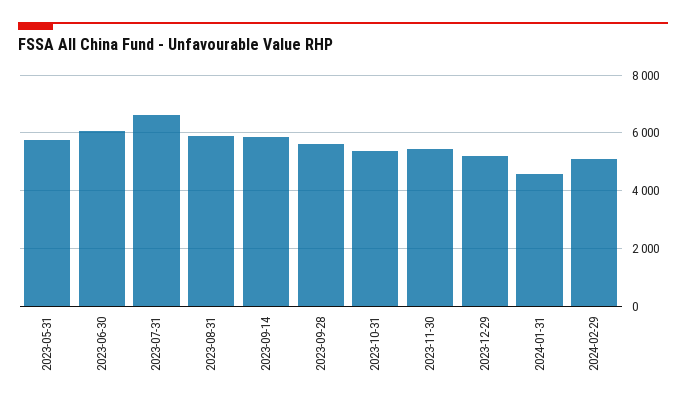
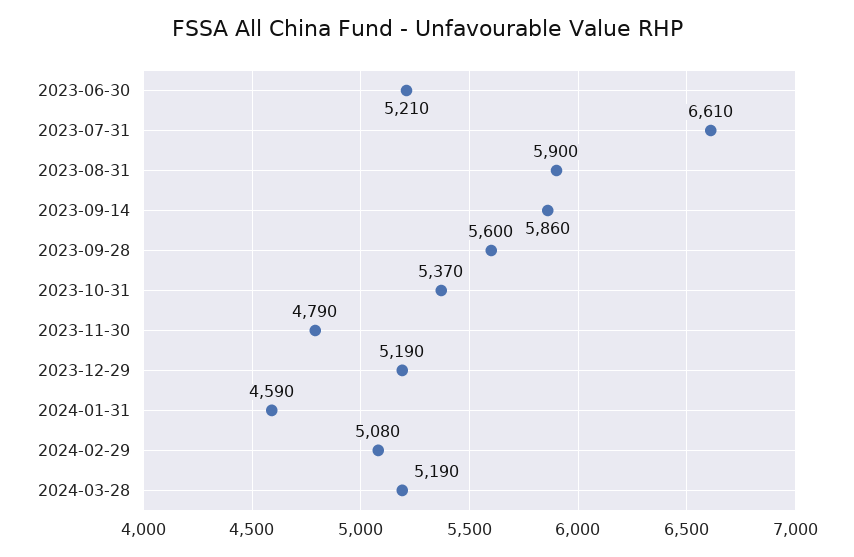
2023-05-31: 5750 -> none
2023-06-30: 6000 -> 5210
2023-11-30: 5500 -> 4790
2024-03-28: none -> 5190

